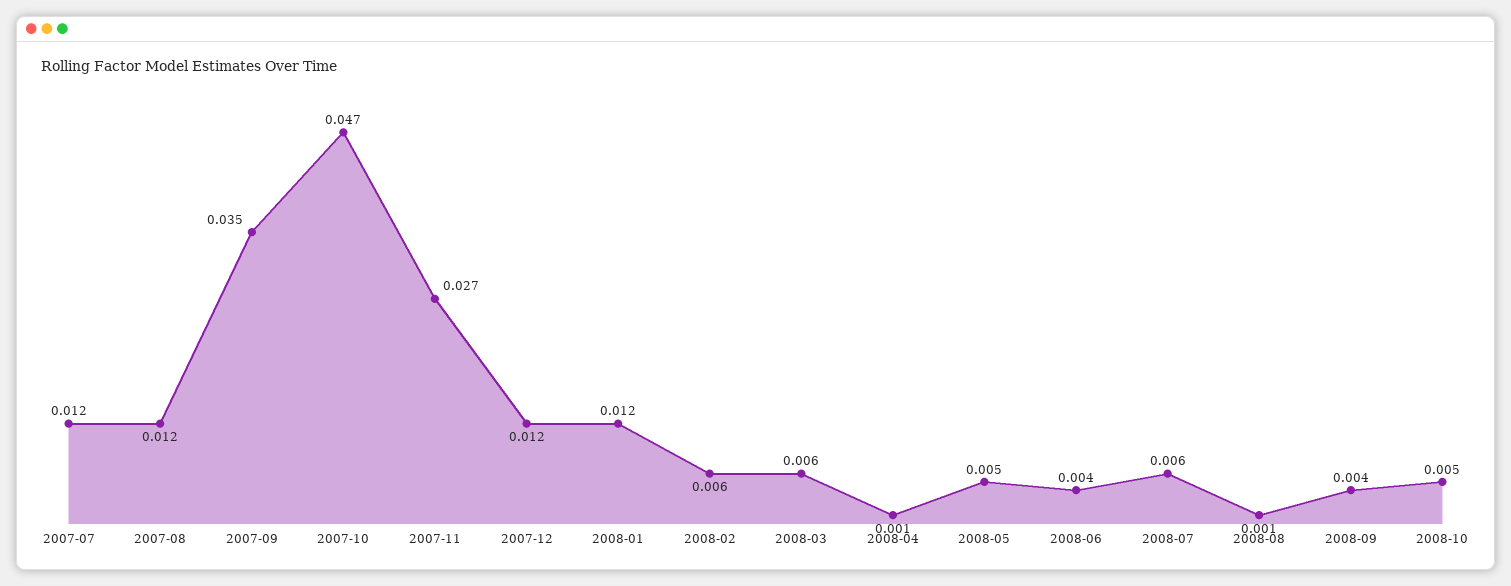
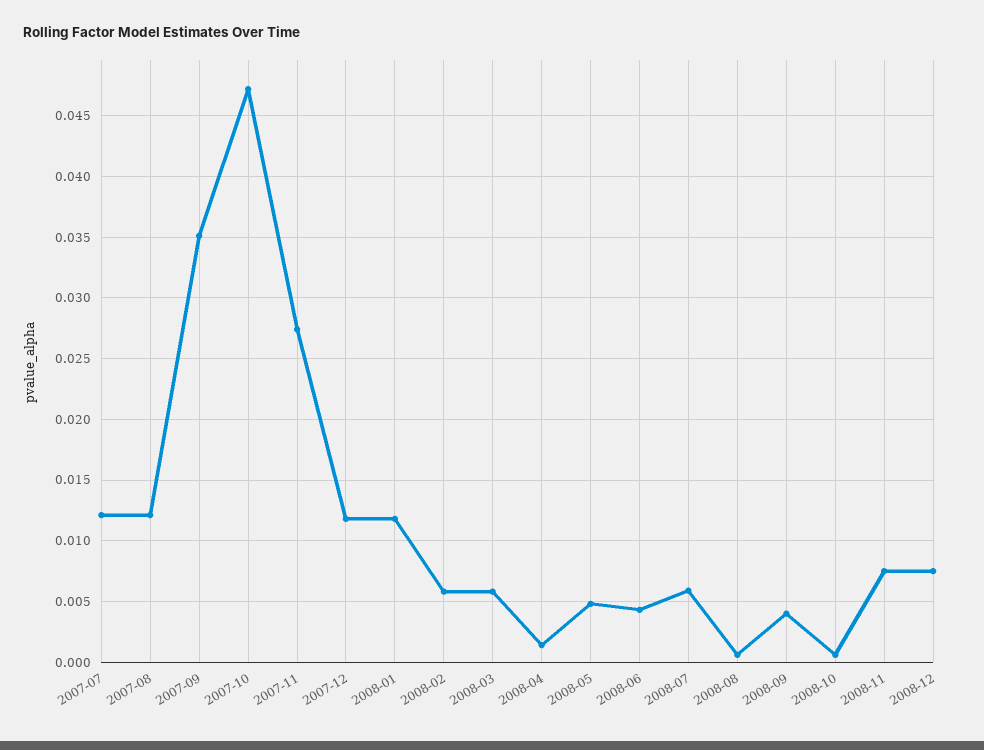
2008-10: 0.005 -> 0.0005
2008-11: none -> 0.0075
2008-12: none -> 0.0075

